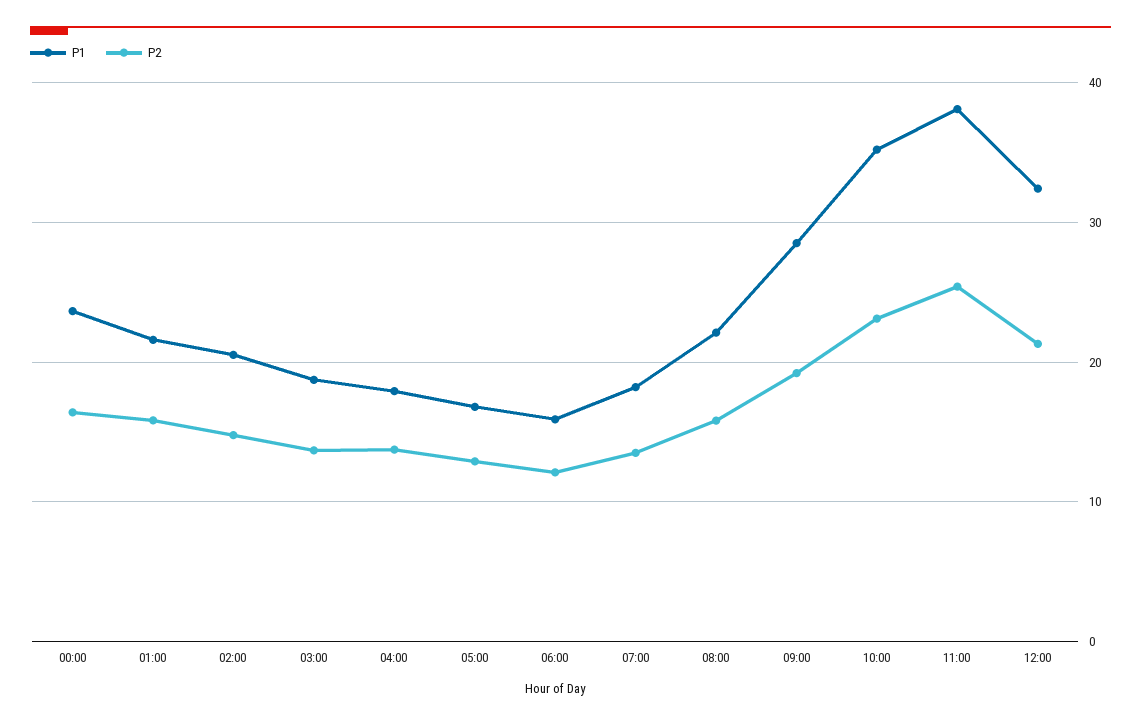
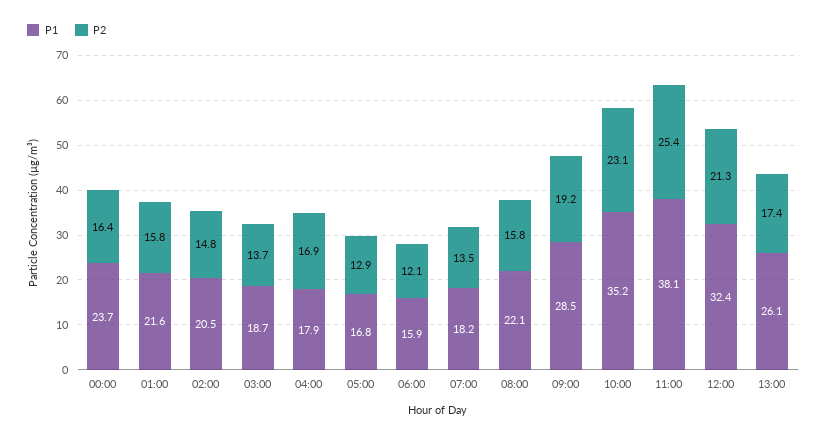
P2, 04:00: 14 -> 16.9
P1, 13:00: none -> 26.1
P2, 13:00: none -> 17.4

